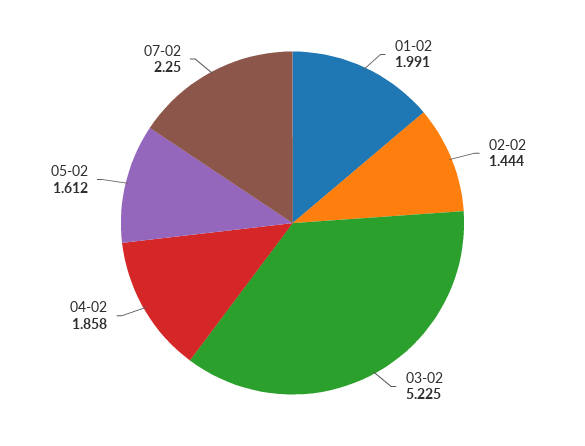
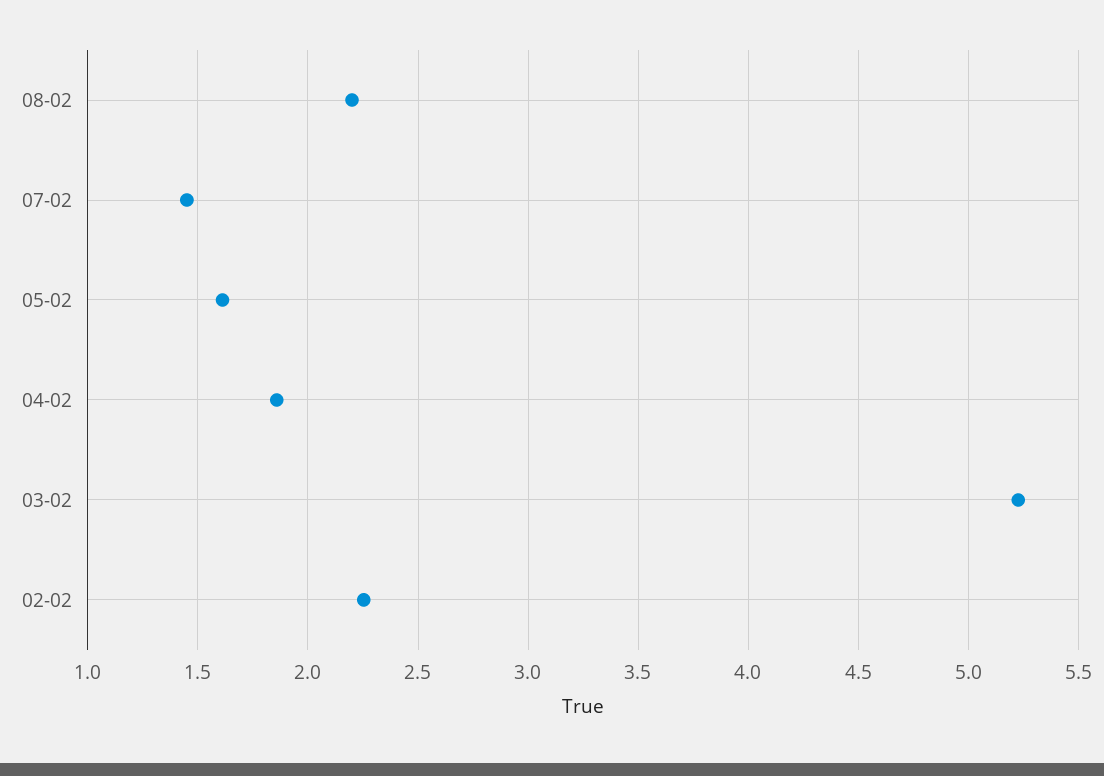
01-02: 1.991 -> none
02-02: 1.444 -> 2.25
07-02: 2.25 -> 1.45
08-02: none -> 2.2

